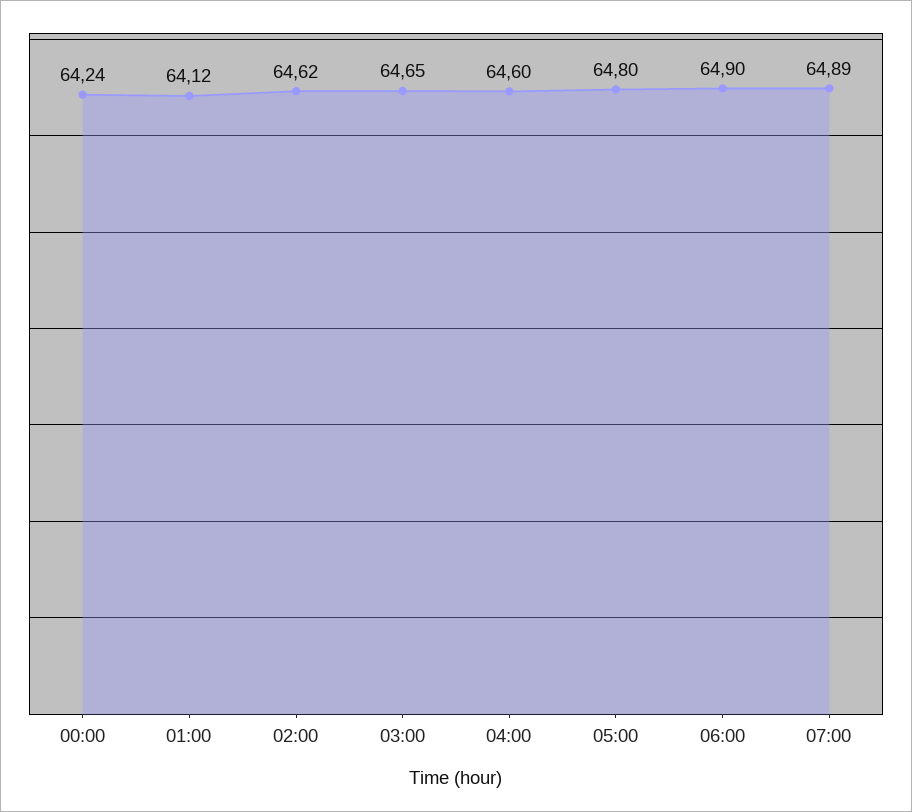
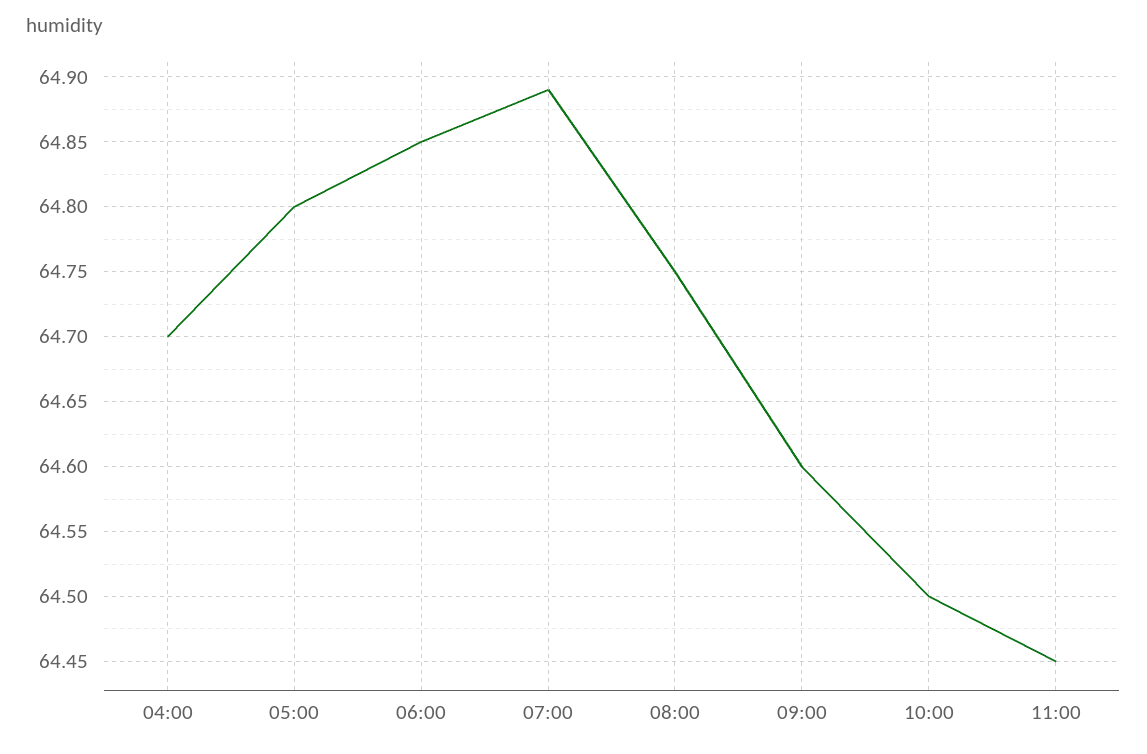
00:00: 64.24 -> none
01:00: 64.12 -> none
02:00: 64.62 -> none
03:00: 64.65 -> none
04:00: 64.6 -> 64.7
06:00: 64.9 -> 64.85
08:00: none -> 64.75
09:00: none -> 64.6
10:00: none -> 64.5
11:00: none -> 64.45

